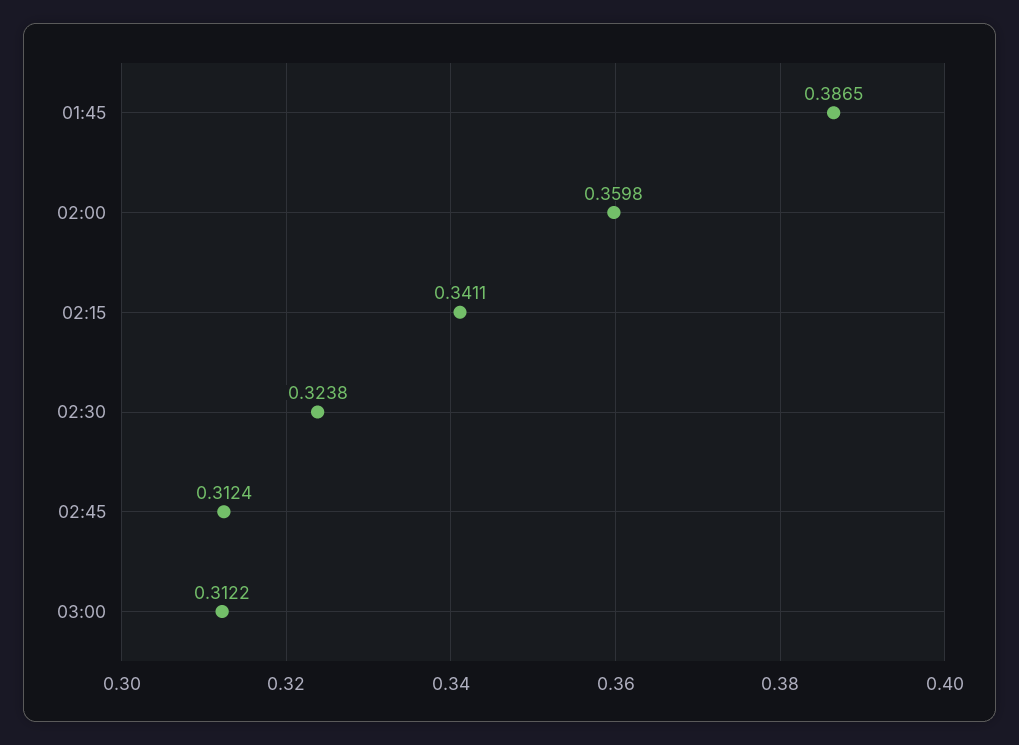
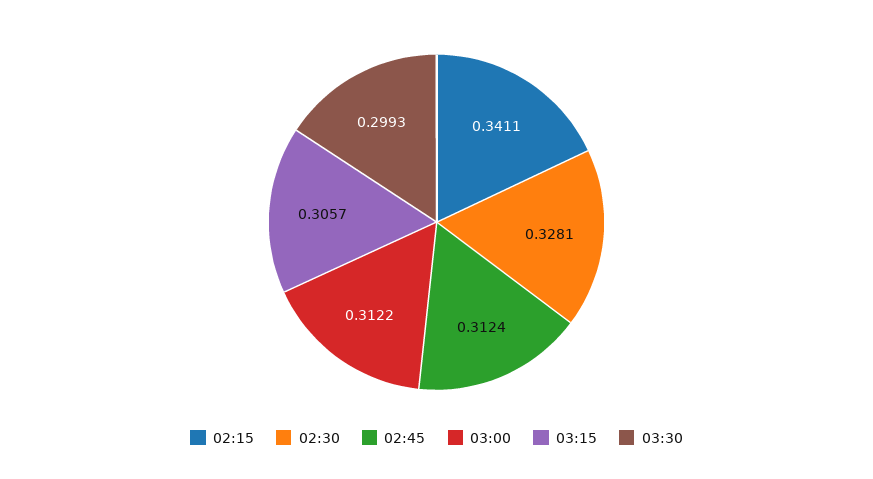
01:45: 0.3865 -> none
02:00: 0.3598 -> none
02:30: 0.3238 -> 0.3281
03:15: none -> 0.3057
03:30: none -> 0.2993

